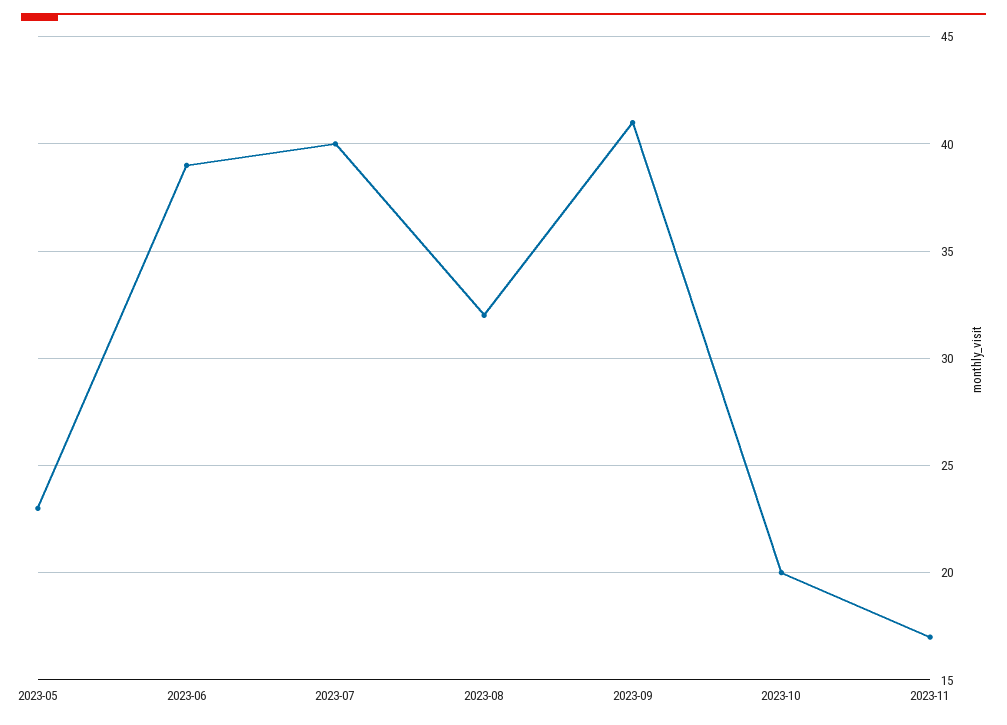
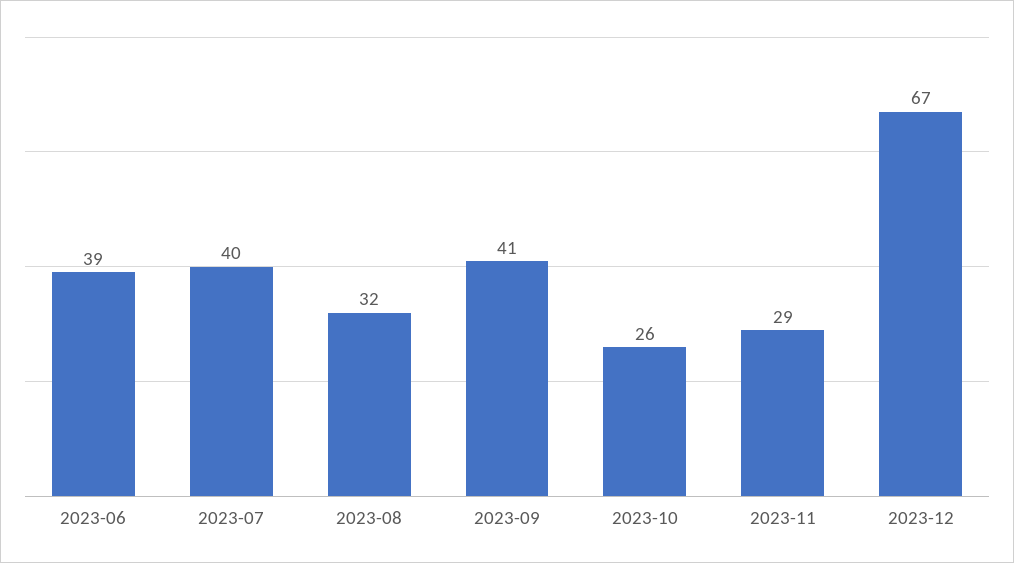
2023-05: 23 -> none
2023-10: 20 -> 26
2023-11: 17 -> 29
2023-12: none -> 67

